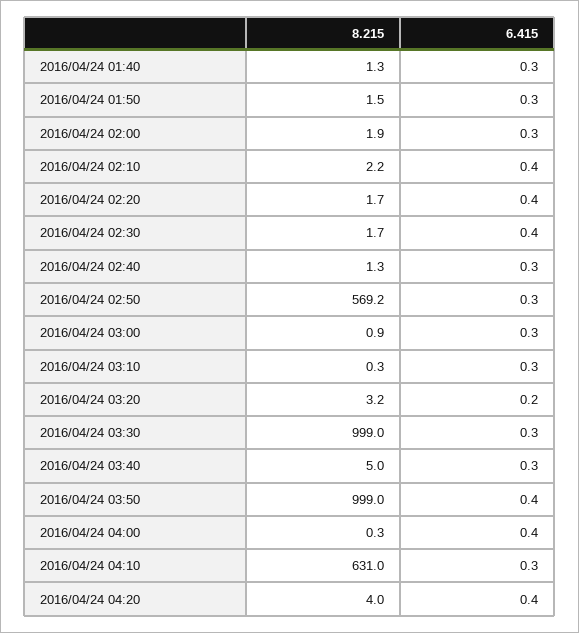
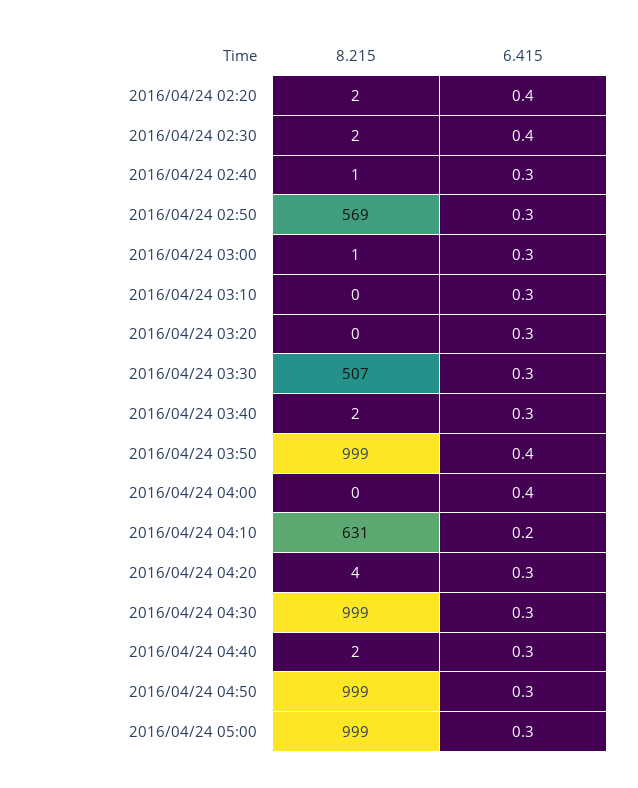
8.215, 2016/04/24 01:40: 1.3 -> none
6.415, 2016/04/24 01:40: 0.3 -> none
8.215, 2016/04/24 01:50: 1.5 -> none
6.415, 2016/04/24 01:50: 0.3 -> none
8.215, 2016/04/24 02:00: 1.9 -> none
6.415, 2016/04/24 02:00: 0.3 -> none
8.215, 2016/04/24 02:10: 2.2 -> none
6.415, 2016/04/24 02:10: 0.4 -> none
8.215, 2016/04/24 03:20: 3.2 -> 0
6.415, 2016/04/24 03:20: 0.2 -> 0.3
8.215, 2016/04/24 03:30: 999 -> 507
8.215, 2016/04/24 03:40: 5 -> 2
6.415, 2016/04/24 04:10: 0.3 -> 0.2
6.415, 2016/04/24 04:20: 0.4 -> 0.3
8.215, 2016/04/24 04:30: none -> 999
6.415, 2016/04/24 04:30: none -> 0.3
8.215, 2016/04/24 04:40: none -> 2
6.415, 2016/04/24 04:40: none -> 0.3
8.215, 2016/04/24 04:50: none -> 999
6.415, 2016/04/24 04:50: none -> 0.3
8.215, 2016/04/24 05:00: none -> 999
6.415, 2016/04/24 05:00: none -> 0.3

